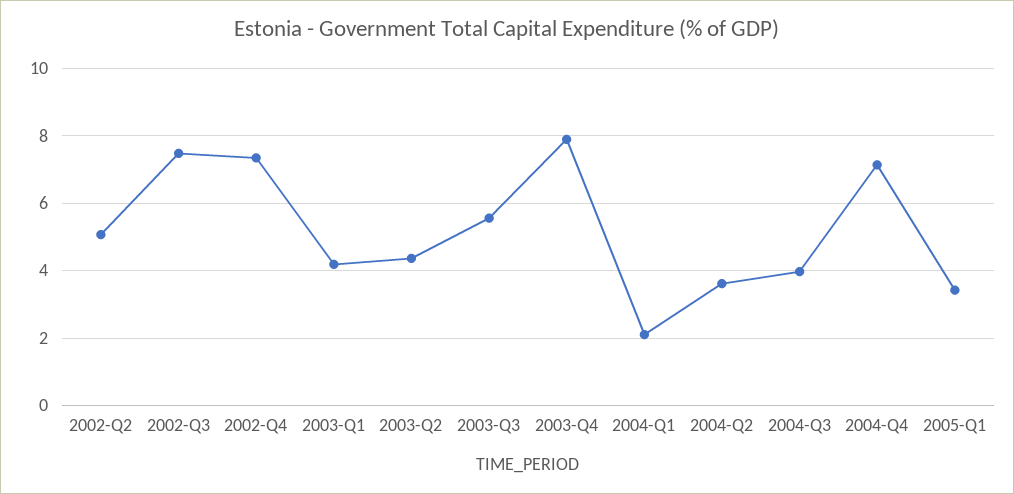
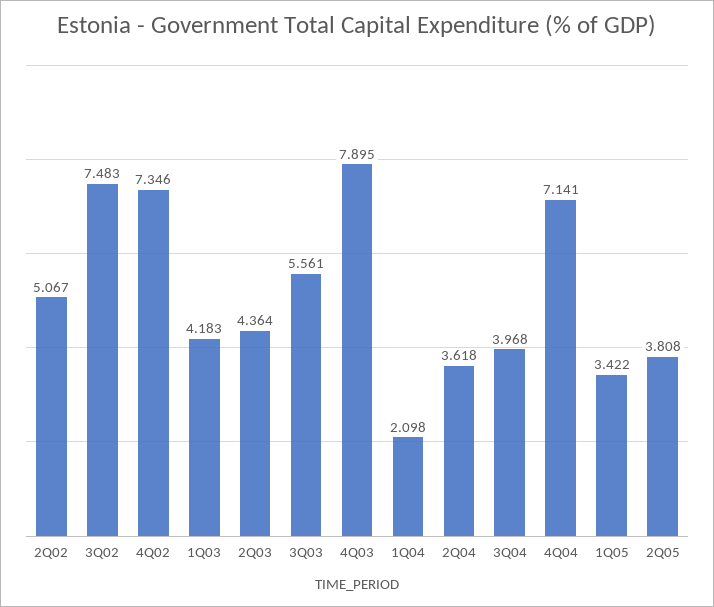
2Q05: none -> 3.808

